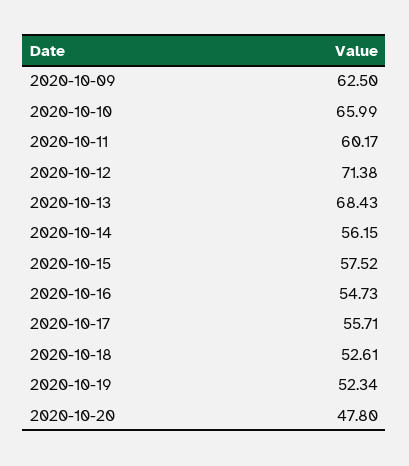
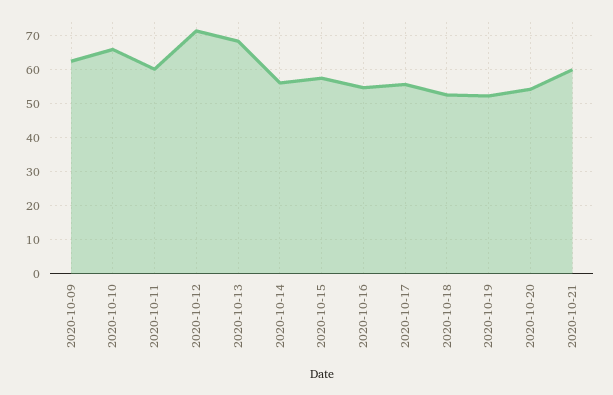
2020-10-20: 47.8 -> 54
2020-10-21: none -> 60

